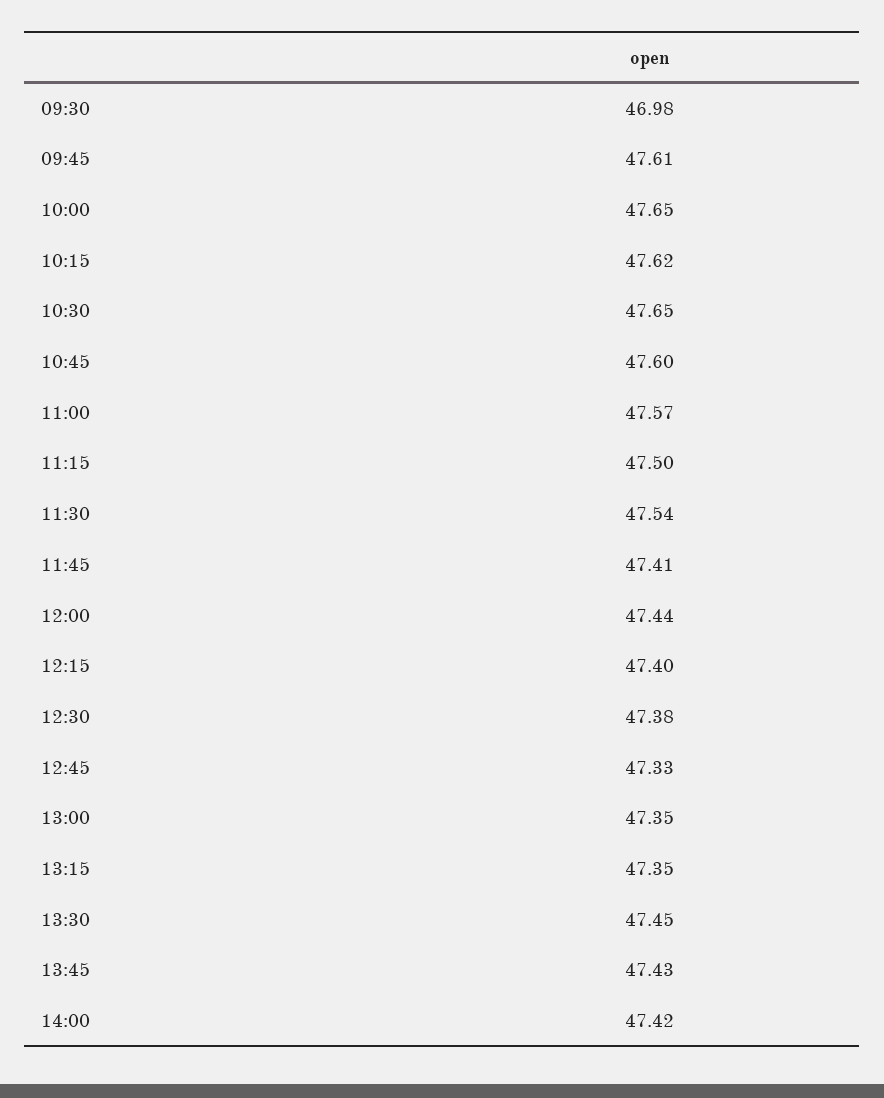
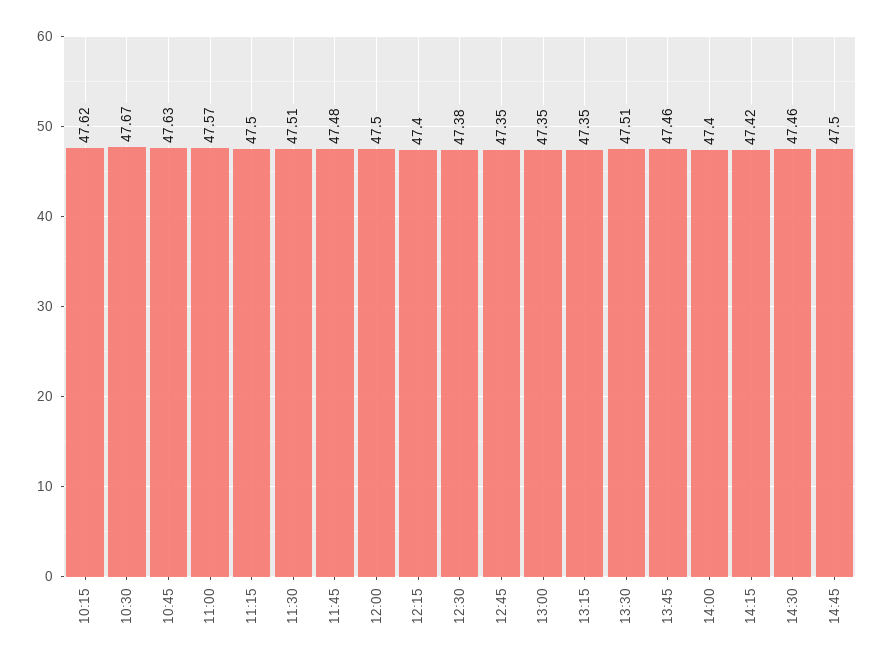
09:30: 46.98 -> none
09:45: 47.61 -> none
10:00: 47.65 -> none
10:30: 47.65 -> 47.67
10:45: 47.6 -> 47.63
11:30: 47.54 -> 47.51
11:45: 47.41 -> 47.48
12:00: 47.44 -> 47.5
12:45: 47.33 -> 47.35
13:30: 47.45 -> 47.51
13:45: 47.43 -> 47.46
14:00: 47.42 -> 47.4
14:15: none -> 47.42
14:30: none -> 47.46
14:45: none -> 47.5

